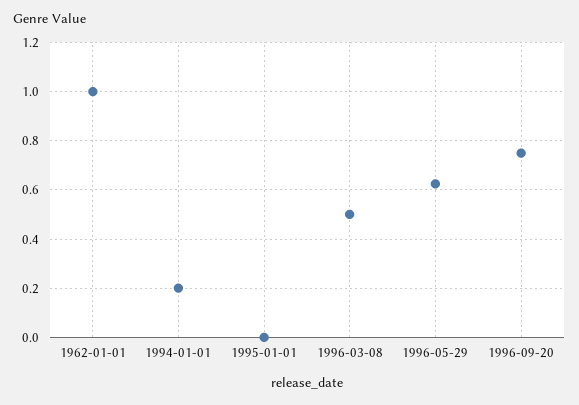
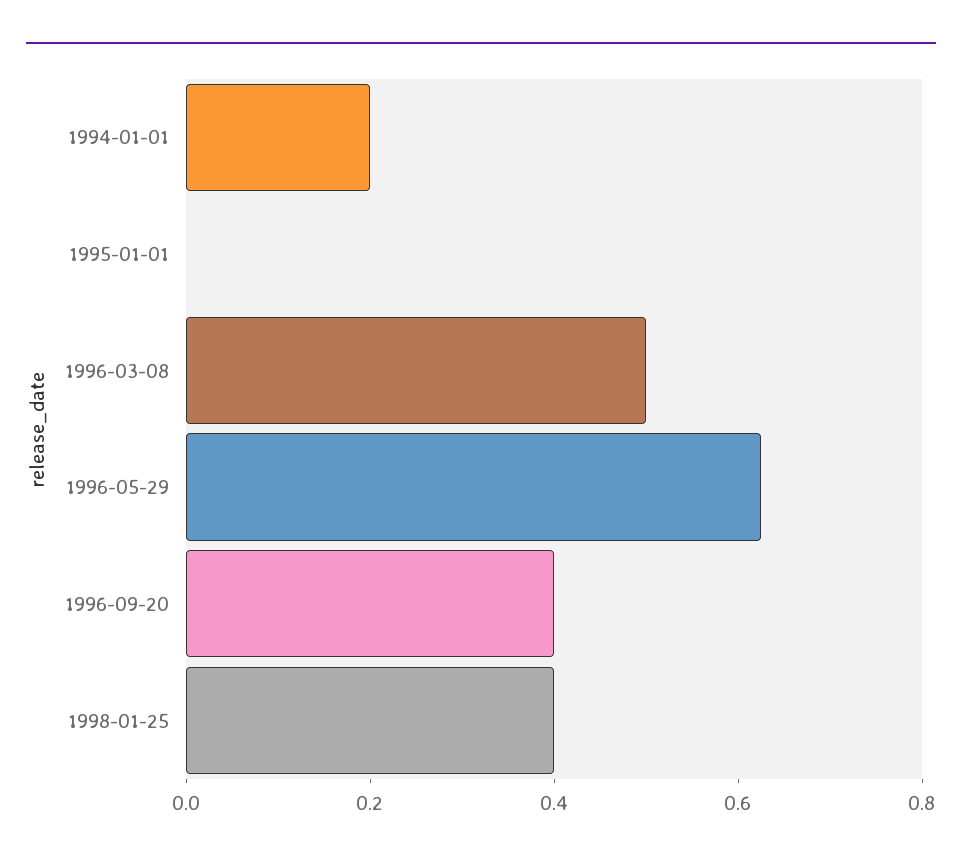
1962-01-01: 1 -> none
1996-09-20: 0.75 -> 0.4
1998-01-25: none -> 0.4

